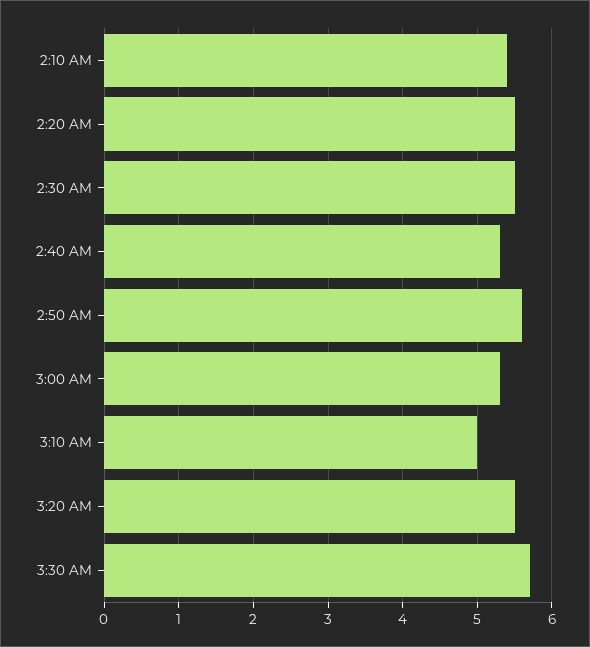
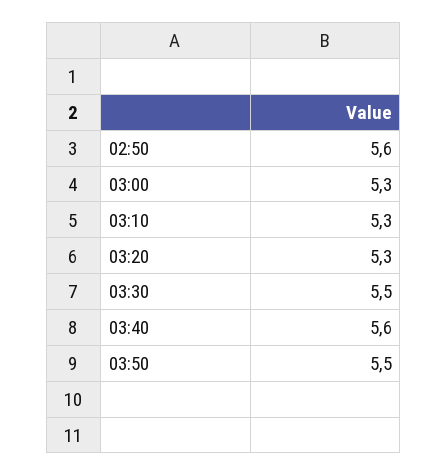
2:10 AM: 5.4 -> none
2:20 AM: 5.5 -> none
2:30 AM: 5.5 -> none
2:40 AM: 5.3 -> none
3:10 AM: 5 -> 5.3
3:20 AM: 5.5 -> 5.3
3:30 AM: 5.7 -> 5.5
03:40: none -> 5.6
03:50: none -> 5.5

